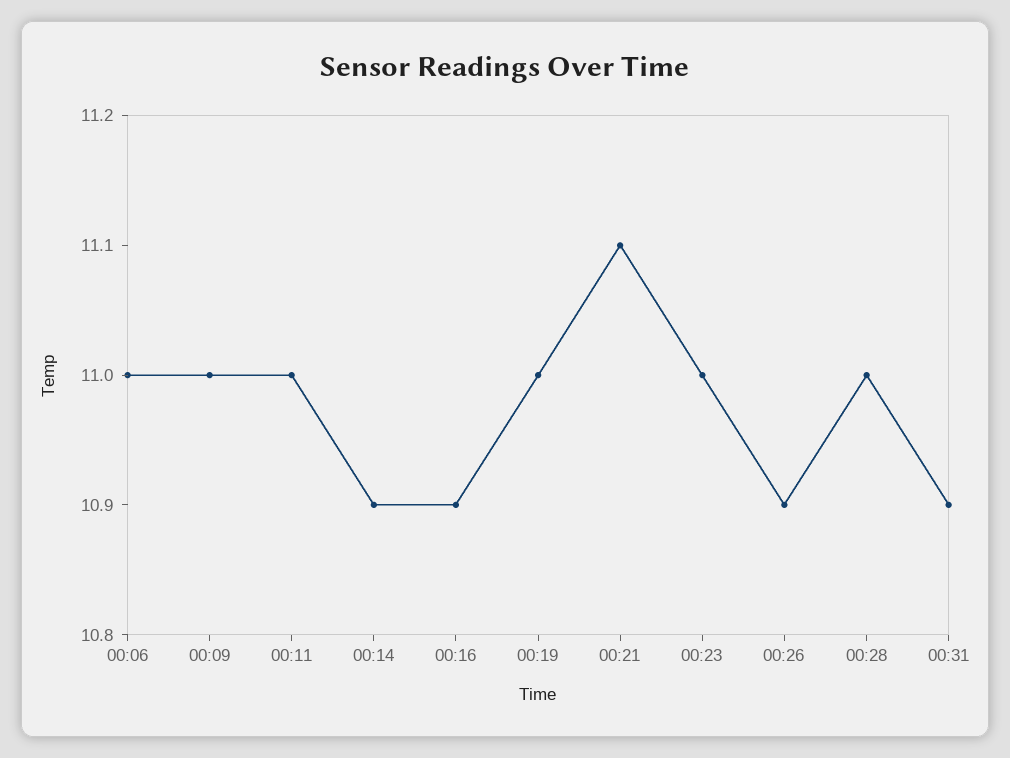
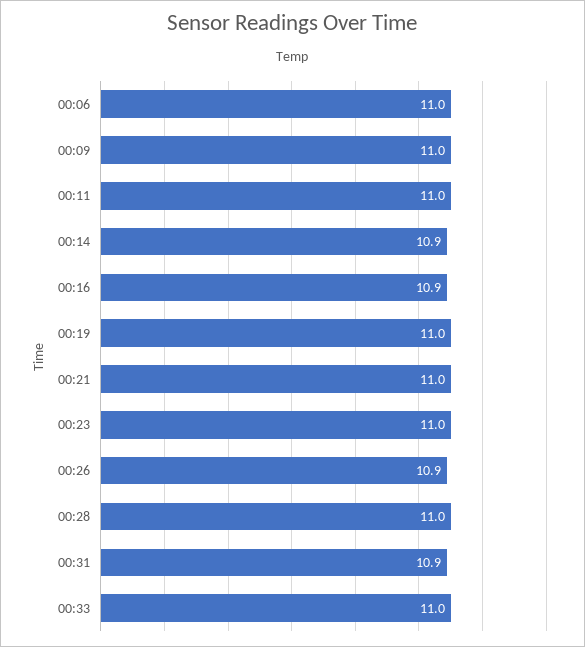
00:21: 11.1 -> 11
00:33: none -> 11

